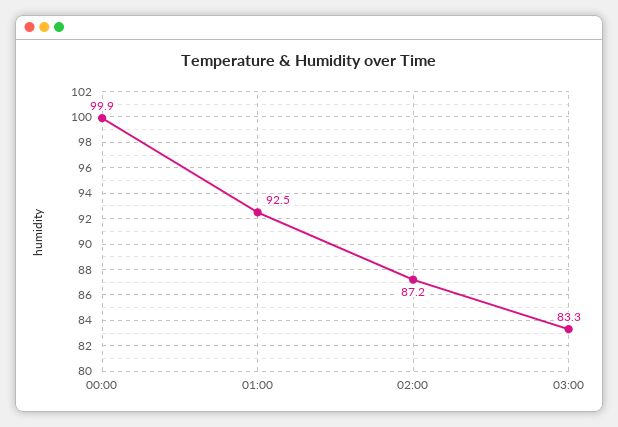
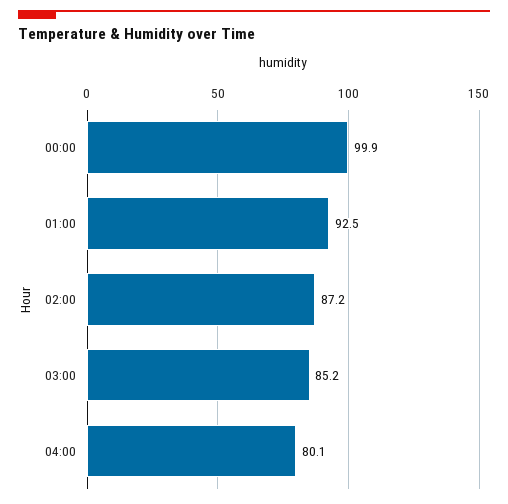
03:00: 83.3 -> 85.2
04:00: none -> 80.1

